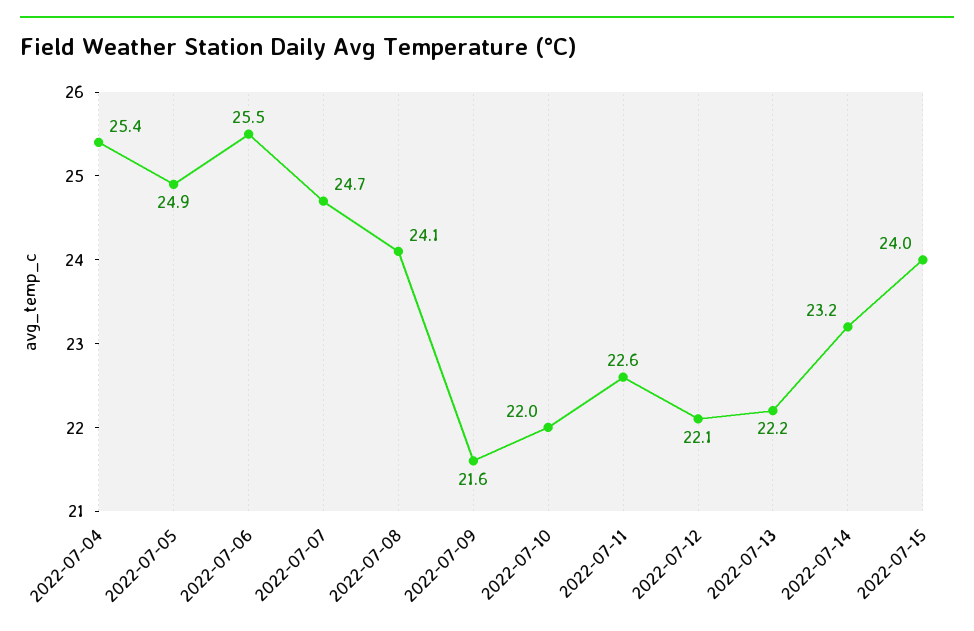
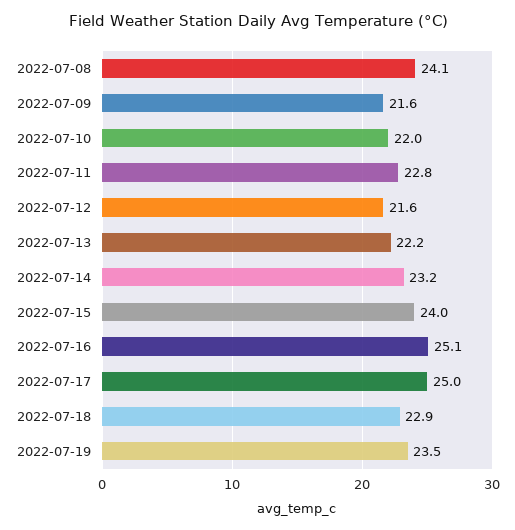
2022-07-04: 25.4 -> none
2022-07-05: 24.9 -> none
2022-07-06: 25.5 -> none
2022-07-07: 24.7 -> none
2022-07-11: 22.6 -> 22.8
2022-07-12: 22.1 -> 21.6
2022-07-16: none -> 25.1
2022-07-17: none -> 25
2022-07-18: none -> 22.9
2022-07-19: none -> 23.5

